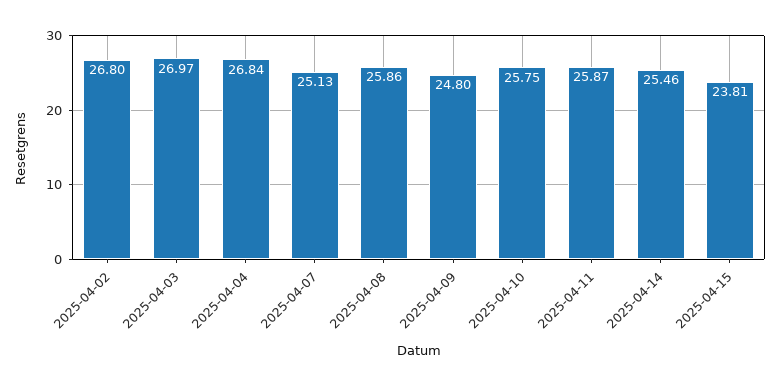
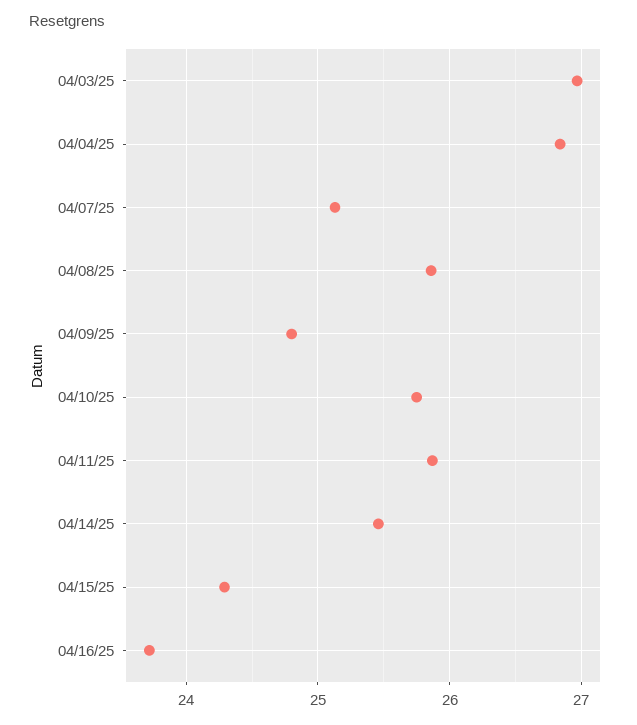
2025-04-02: 26.8 -> none
2025-04-15: 23.81 -> 24.3
04/16/25: none -> 23.7

